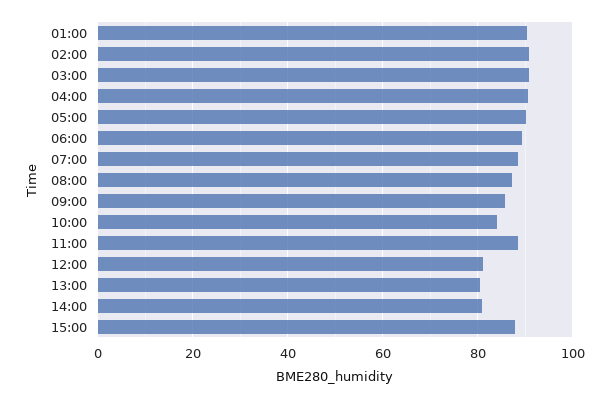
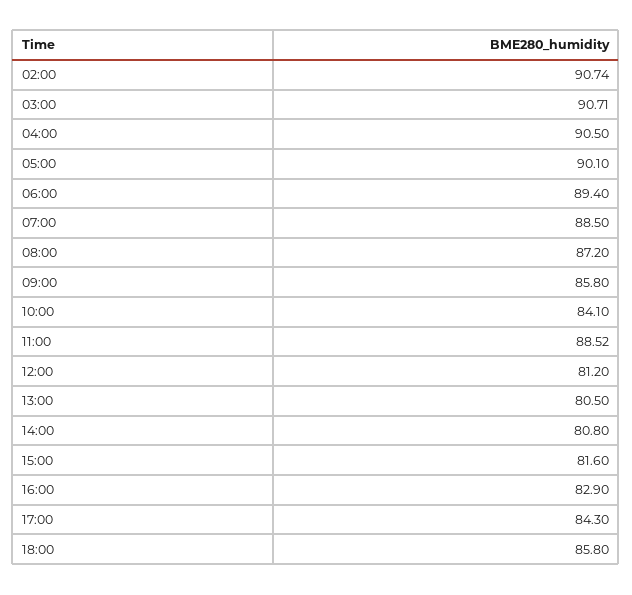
01:00: 90 -> none
15:00: 88 -> 81.6
16:00: none -> 82.9
17:00: none -> 84.3
18:00: none -> 85.8

